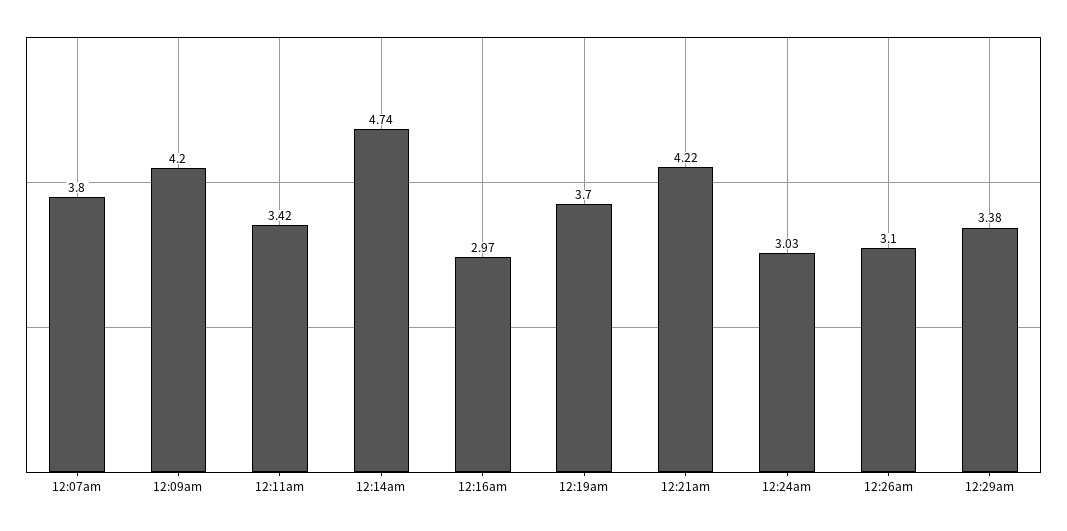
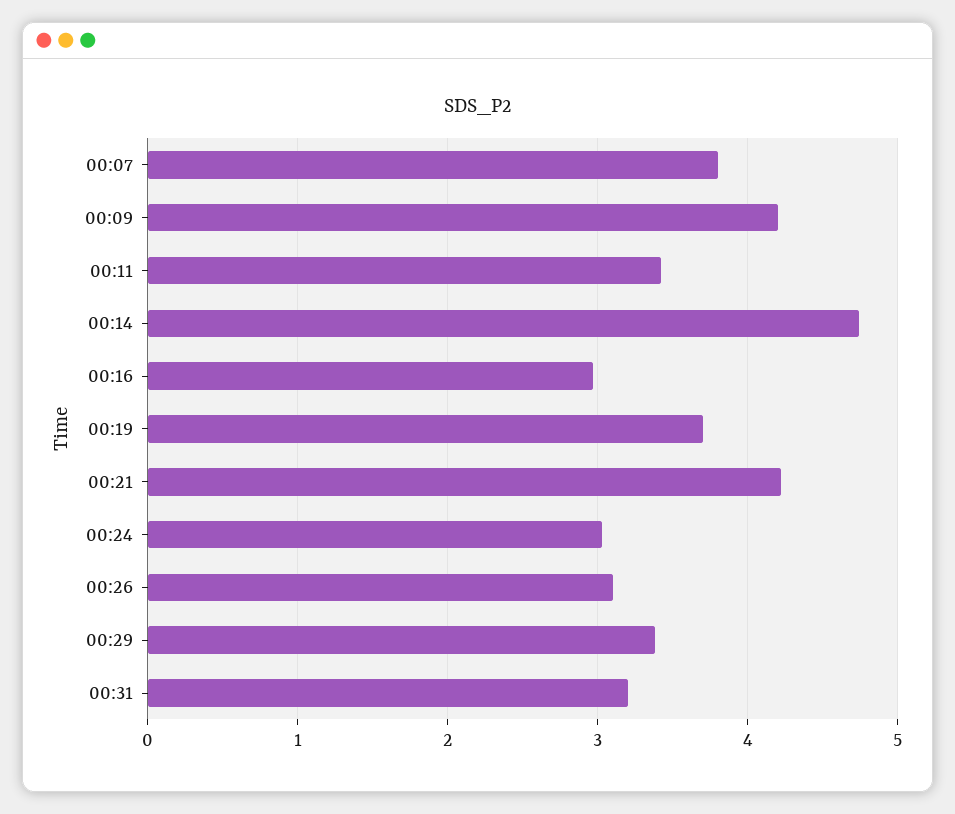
00:31: none -> 3.2

